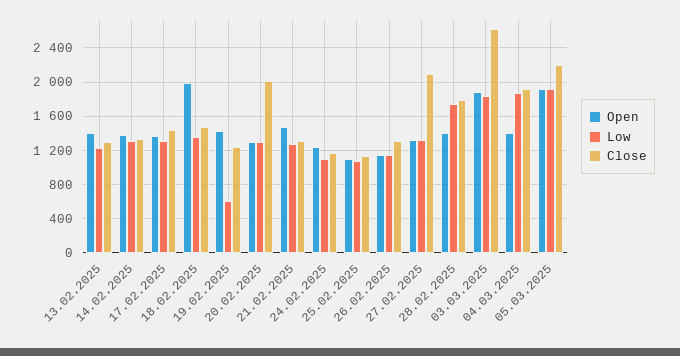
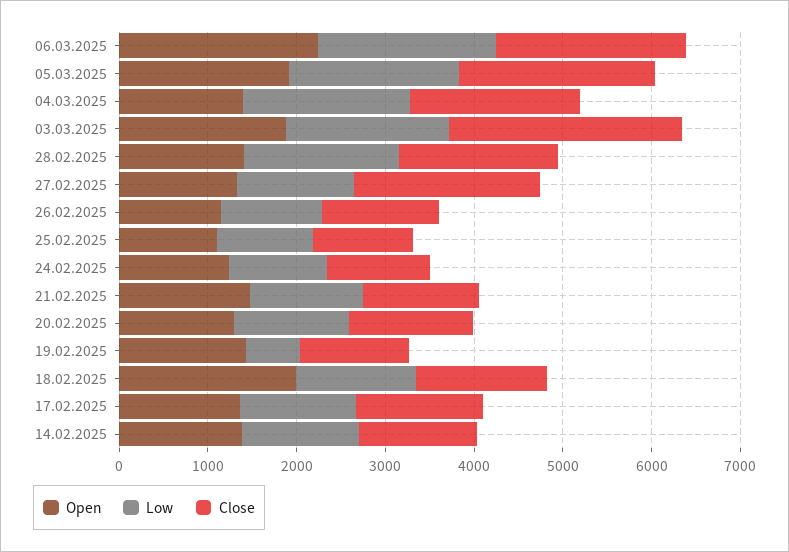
Open, 13.02.2025: 1400 -> none
Low, 13.02.2025: 1200 -> none
Close, 13.02.2025: 1300 -> none
Close, 20.02.2025: 2000 -> 1400
Open, 06.03.2025: none -> 2200
Low, 06.03.2025: none -> 2000
Close, 06.03.2025: none -> 2200

